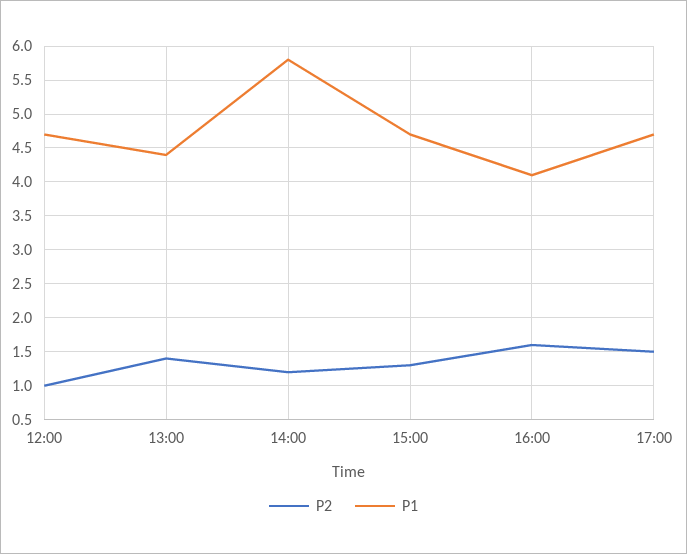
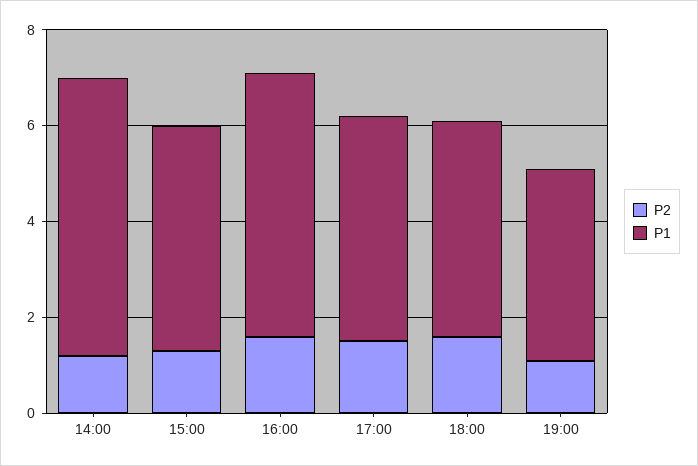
P2, 12:00: 1 -> none
P1, 12:00: 4.7 -> none
P2, 13:00: 1.4 -> none
P1, 13:00: 4.4 -> none
P1, 16:00: 4.1 -> 5.5
P2, 18:00: none -> 1.5
P1, 18:00: none -> 4.5
P2, 19:00: none -> 1
P1, 19:00: none -> 4

